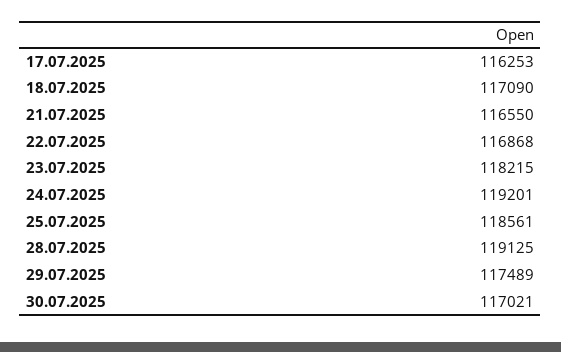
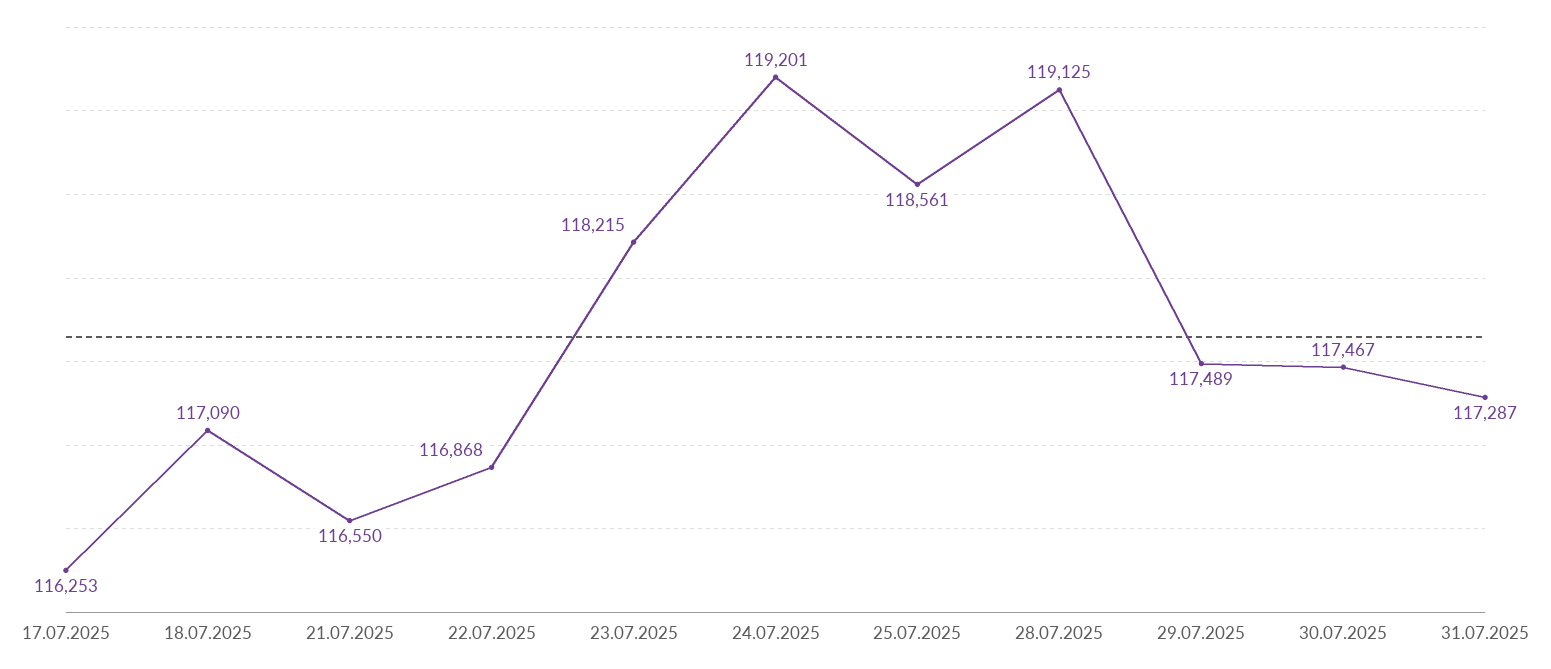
30.07.2025: 117021 -> 117467
31.07.2025: none -> 117287

